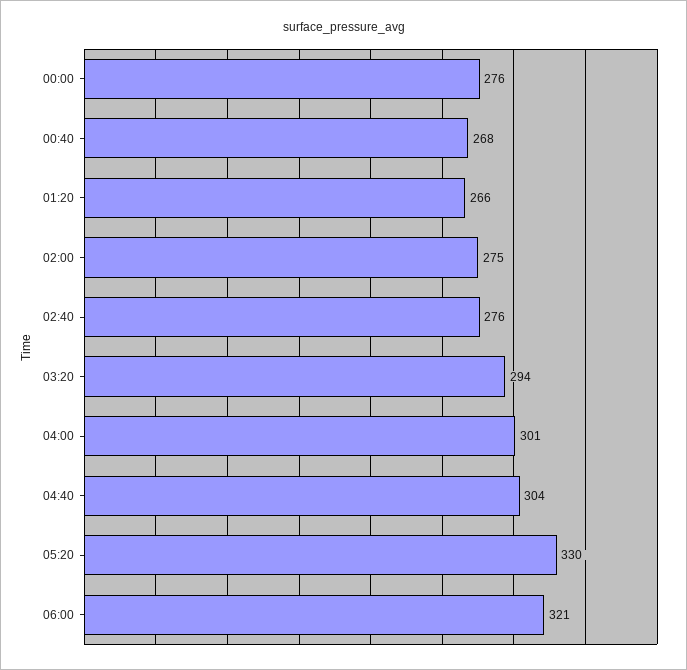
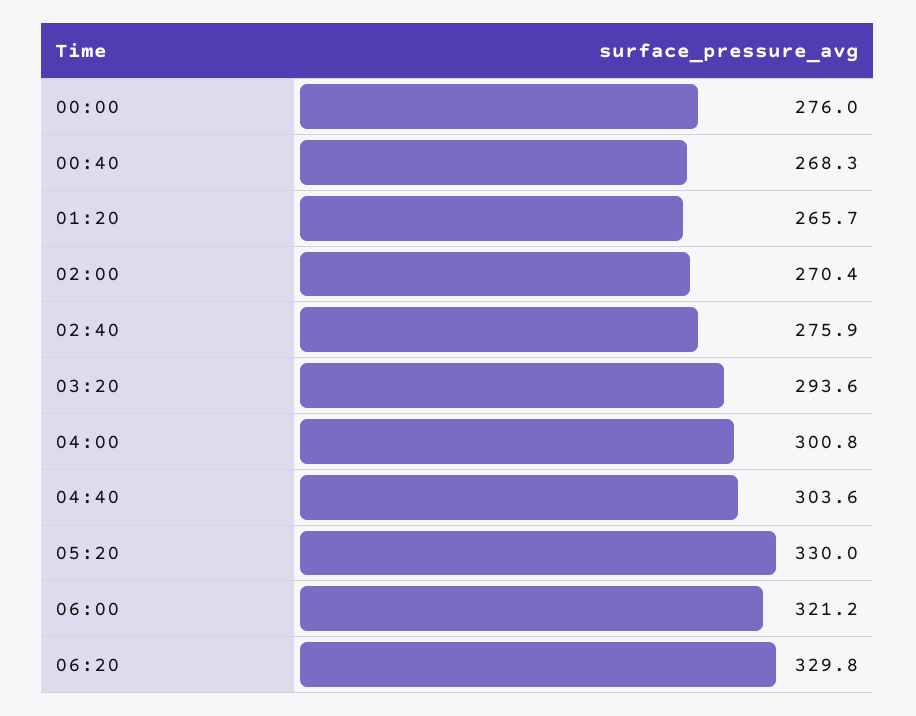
02:00: 275 -> 270.4
06:20: none -> 329.8

